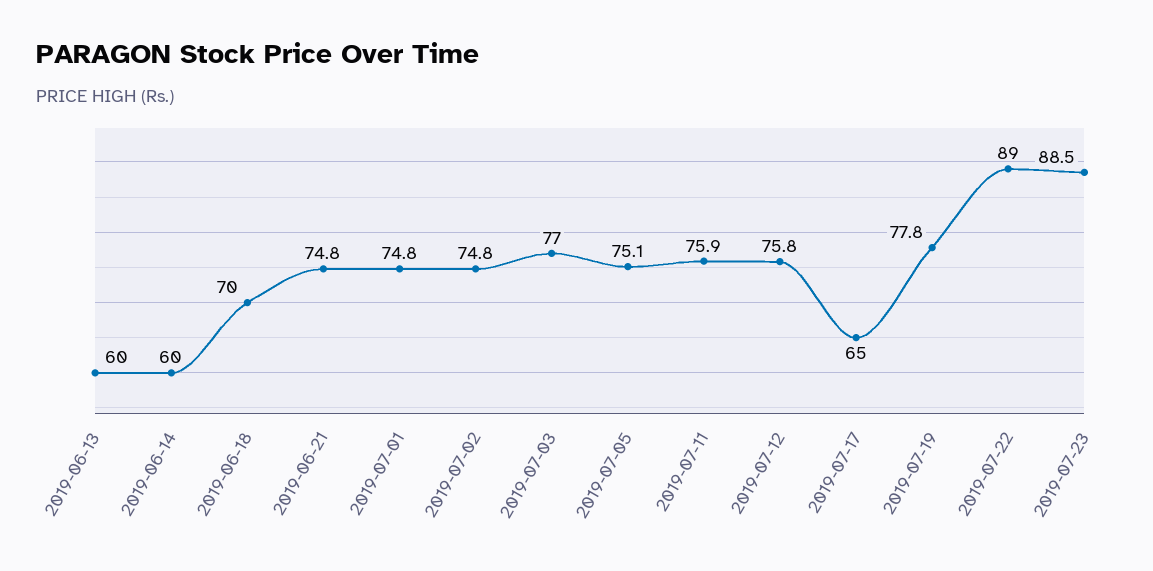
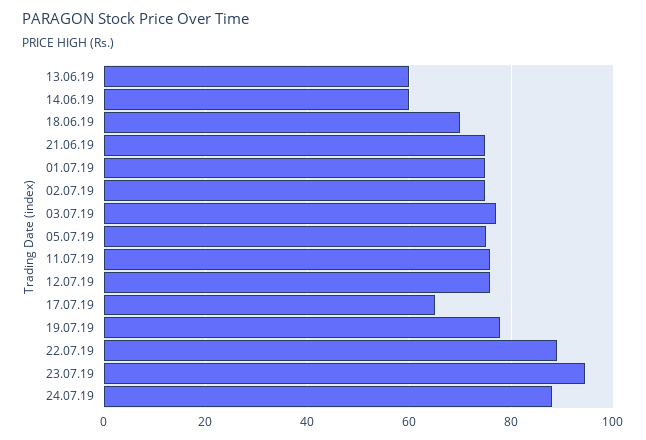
2019-07-23: 88.5 -> 94
24.07.19: none -> 88

